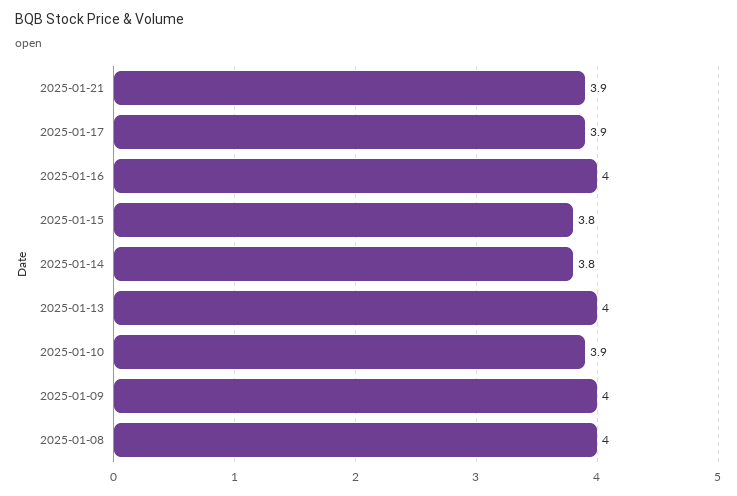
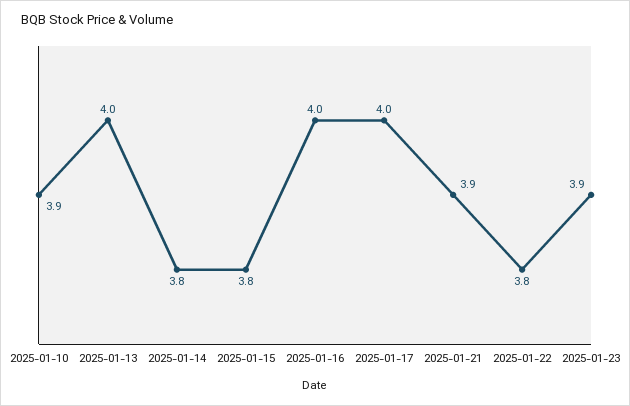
2025-01-17: 3.9 -> 4
2025-01-09: 4 -> none
2025-01-08: 4 -> none
2025-01-22: none -> 3.8
2025-01-23: none -> 3.9

